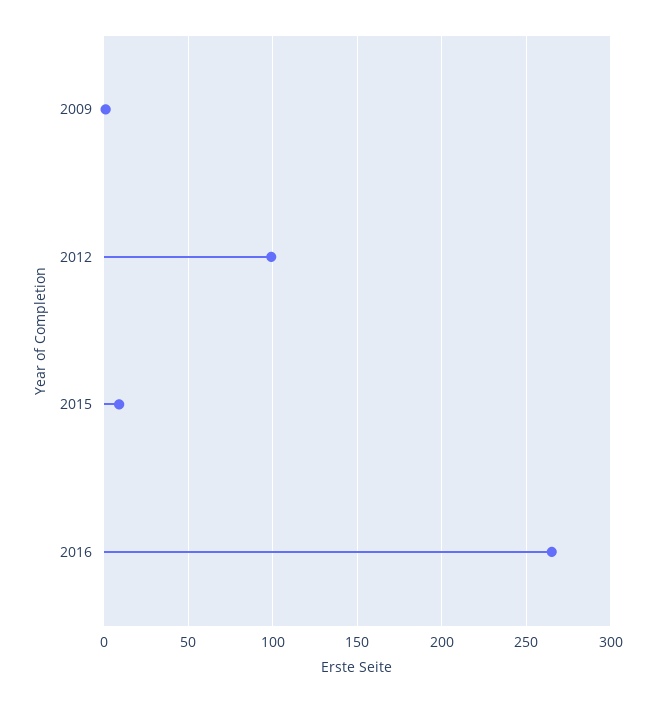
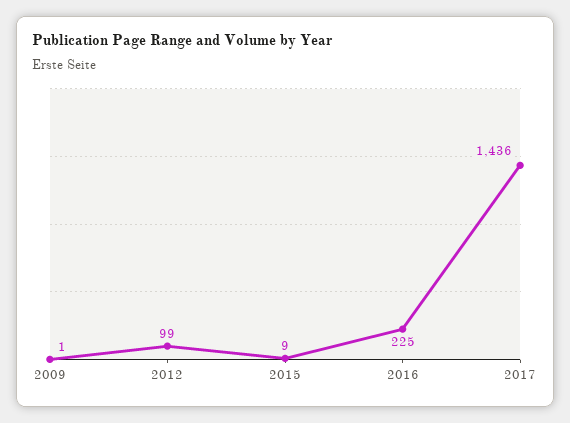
2016: 265 -> 225
2017: none -> 1436

